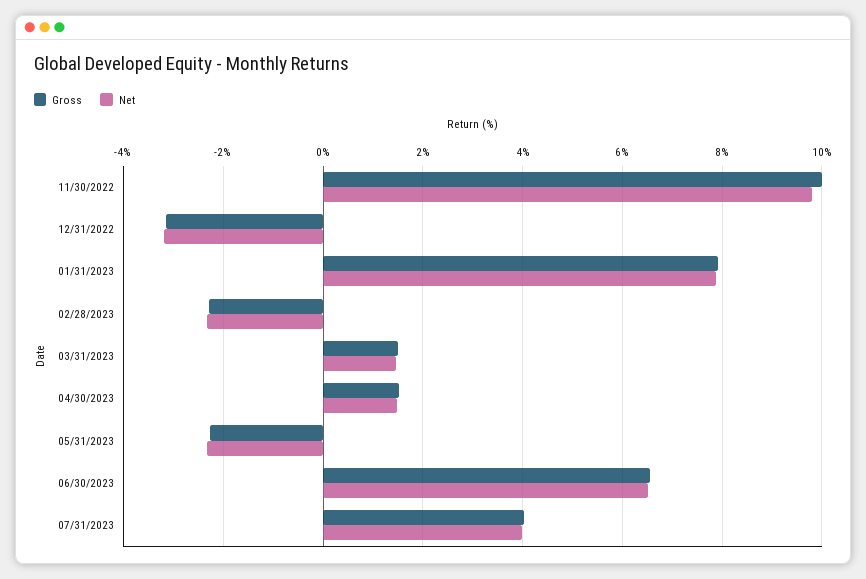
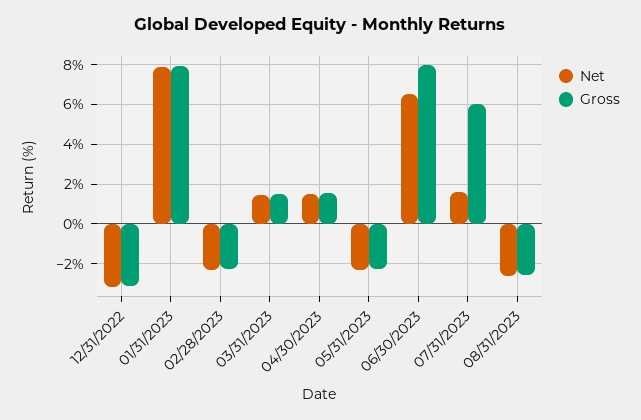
Gross, 11/30/2022: 10 -> none
Net, 11/30/2022: 9.8 -> none
Gross, 06/30/2023: 6.6 -> 8
Gross, 07/31/2023: 4 -> 6
Net, 07/31/2023: 4 -> 1.5
Net, 08/31/2023: none -> -2.5
Gross, 08/31/2023: none -> -2.5

